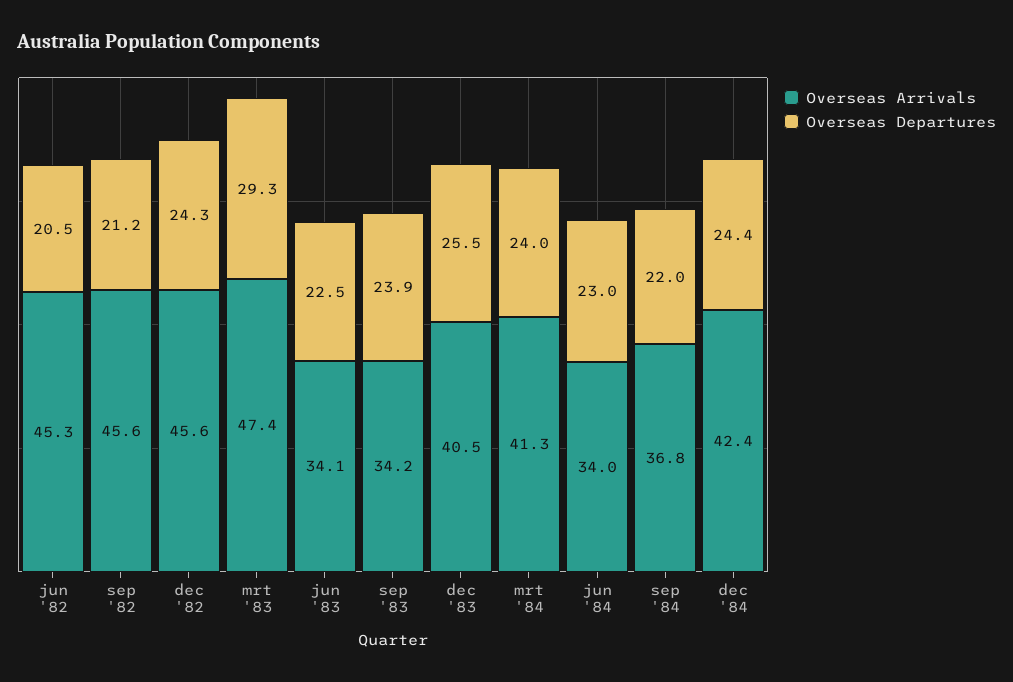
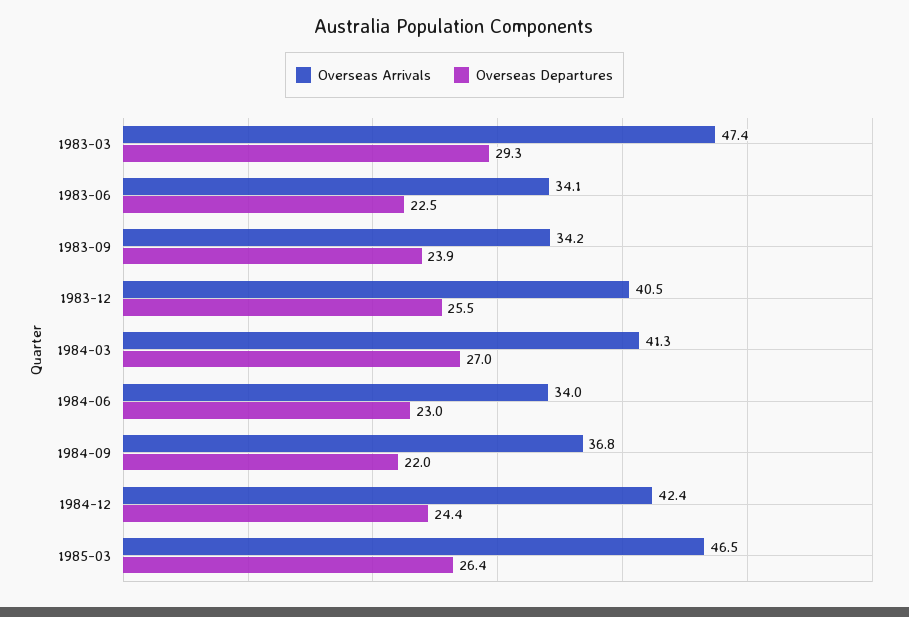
Overseas Arrivals, jun '82: 45.3 -> none
Overseas Departures, jun '82: 20.5 -> none
Overseas Arrivals, sep '82: 45.6 -> none
Overseas Departures, sep '82: 21.2 -> none
Overseas Arrivals, dec '82: 45.6 -> none
Overseas Departures, dec '82: 24.3 -> none
Overseas Departures, mrt '84: 24 -> 27
Overseas Arrivals, 1985-03: none -> 46.5
Overseas Departures, 1985-03: none -> 26.4

